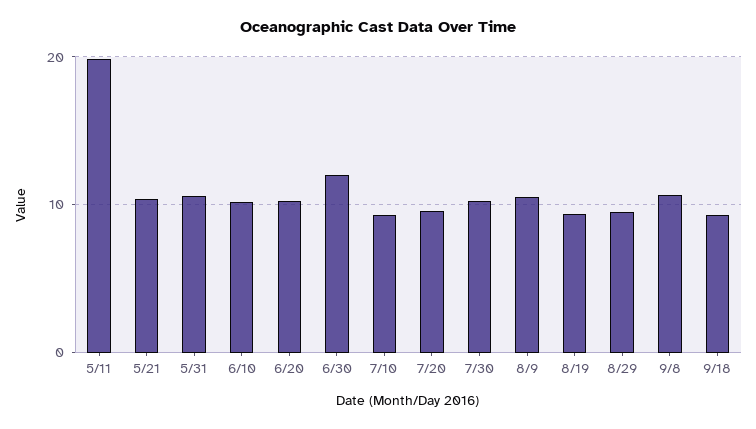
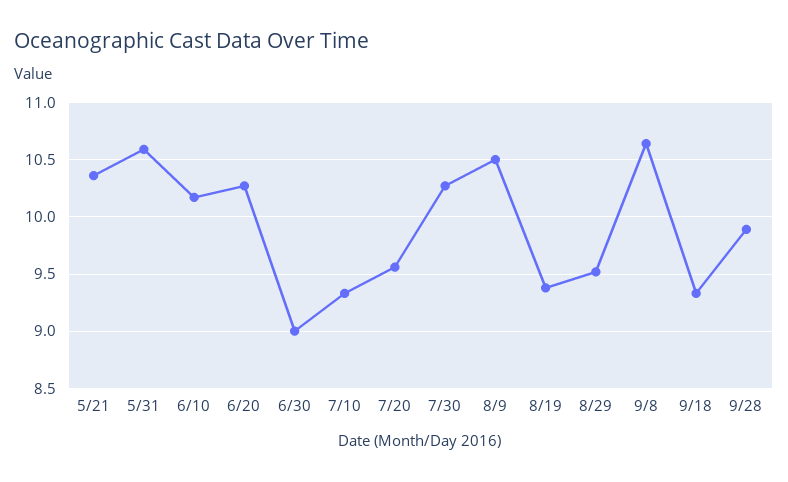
5/11: 20 -> none
6/30: 12 -> 9
9/28: none -> 9.9

